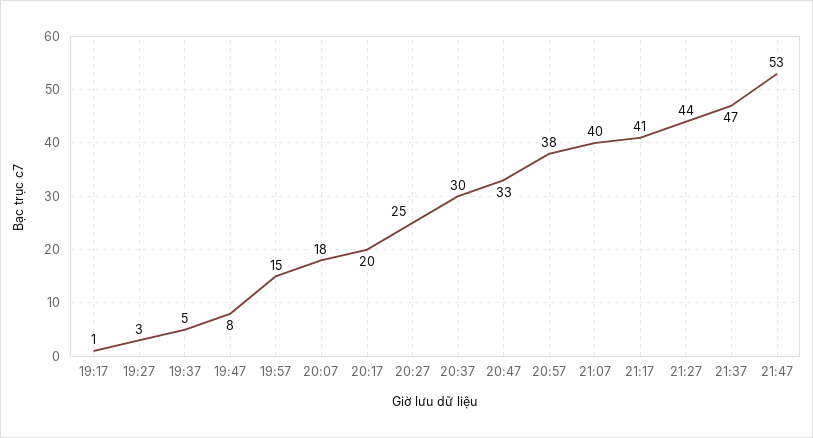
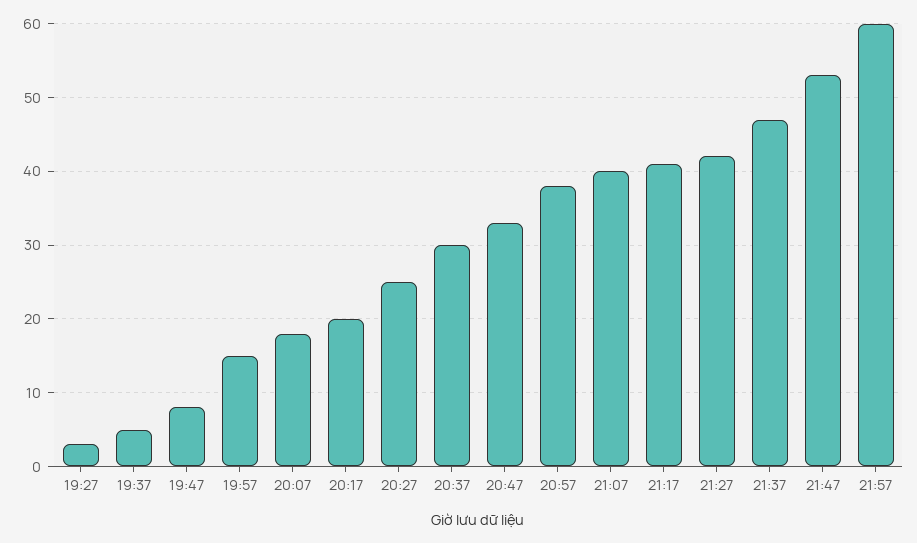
19:17: 1 -> none
21:27: 44 -> 42
21:57: none -> 60

